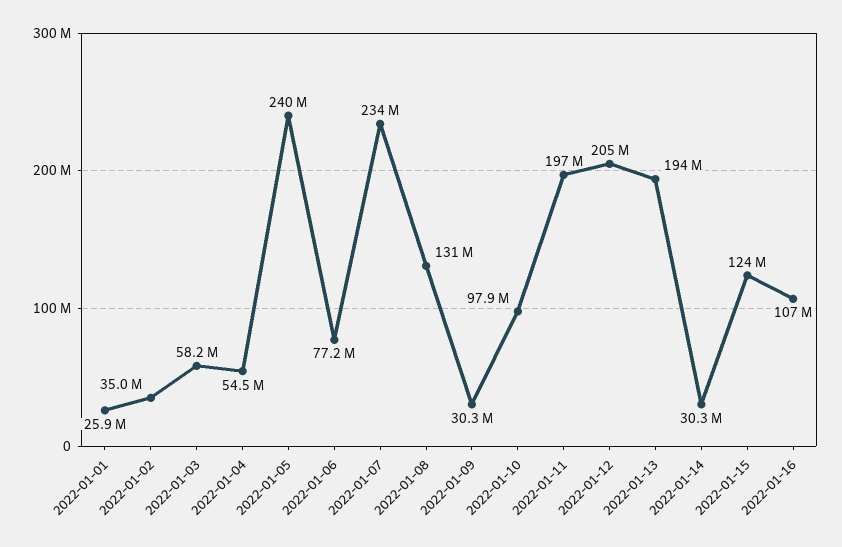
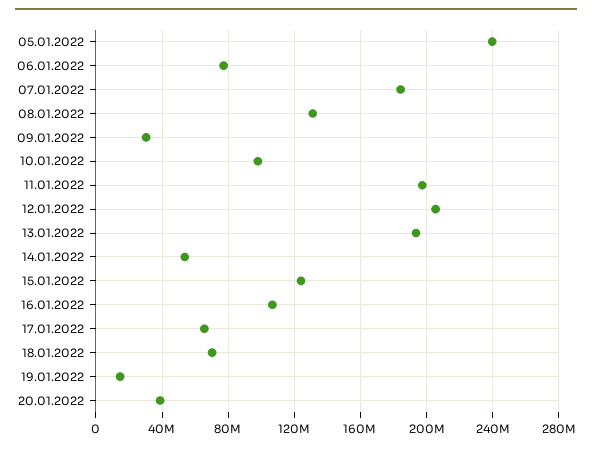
2022-01-01: 25900000 -> none
2022-01-02: 35000000 -> none
2022-01-03: 58200000 -> none
2022-01-04: 54500000 -> none
2022-01-07: 234000000 -> 185000000
2022-01-14: 30300000 -> 55000000
17.01.2022: none -> 65000000
18.01.2022: none -> 70000000
19.01.2022: none -> 15000000
20.01.2022: none -> 40000000

